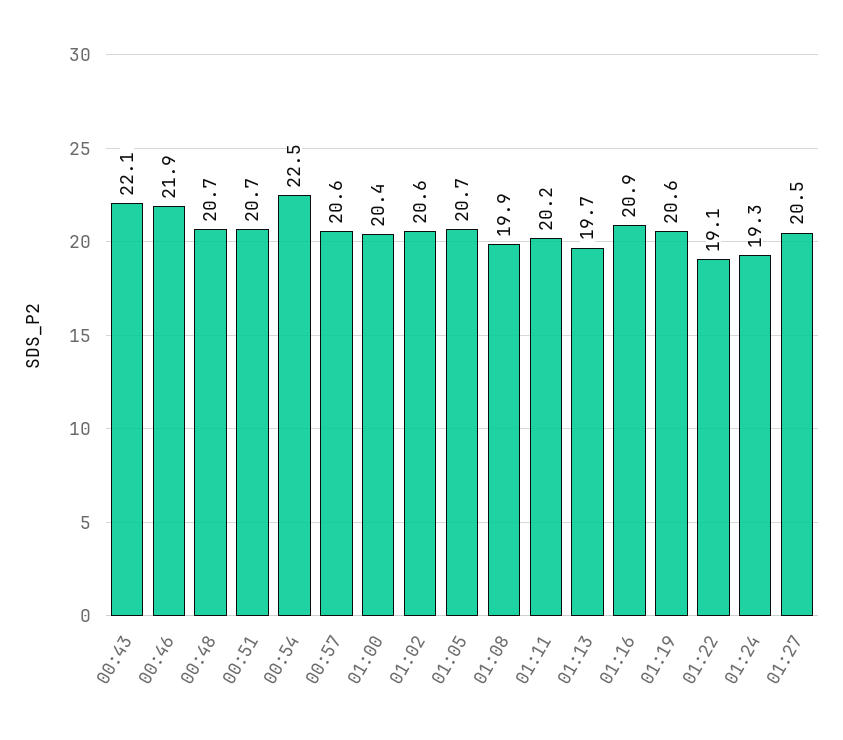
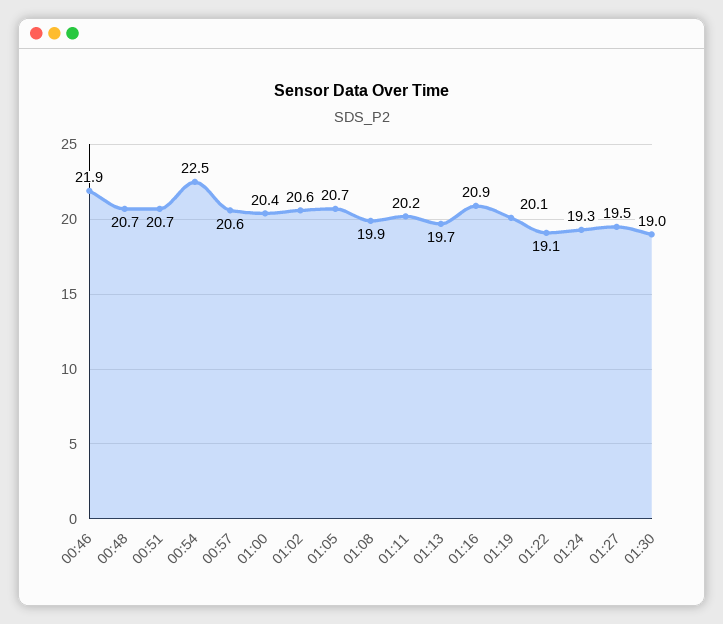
00:43: 22.1 -> none
01:19: 20.6 -> 20.1
01:27: 20.5 -> 19.5
01:30: none -> 19

